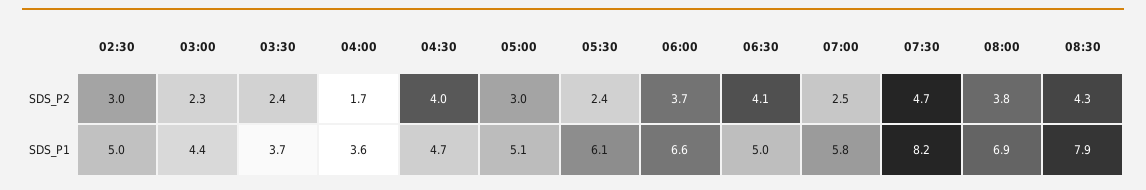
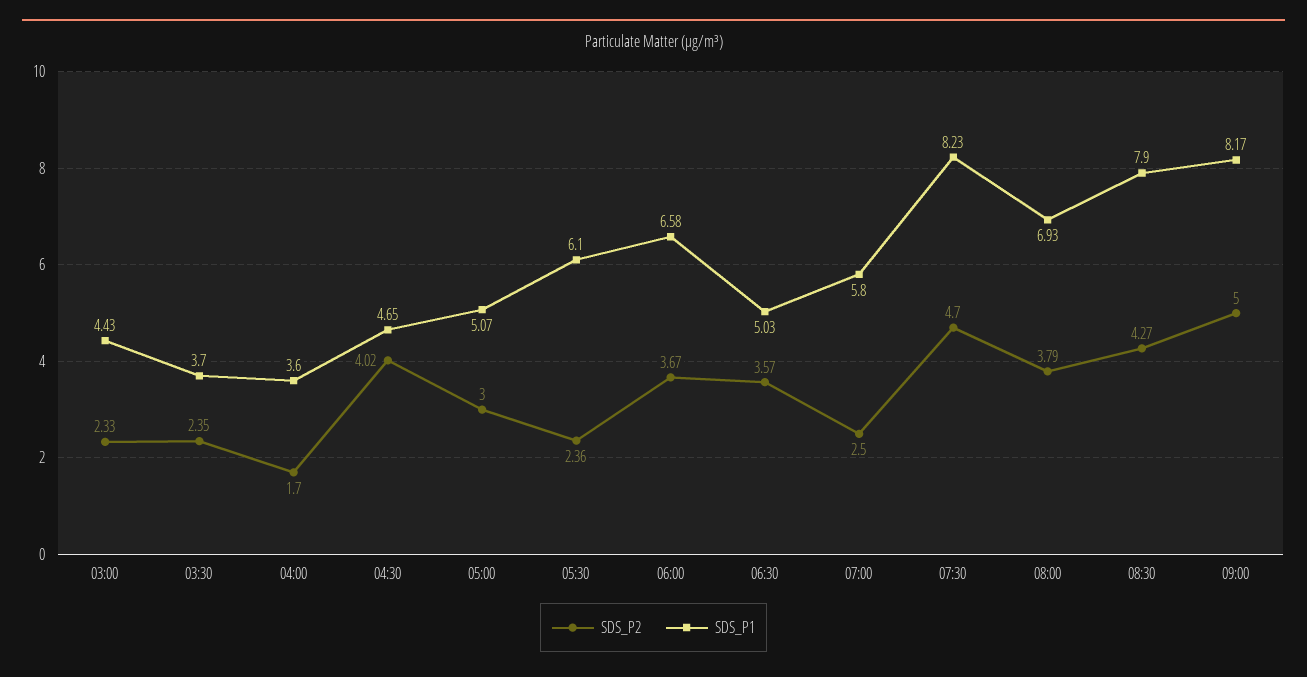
SDS_P2, 02:30: 3 -> none
SDS_P2, 06:30: 4.1 -> 3.57
SDS_P1, 02:30: 5 -> none
SDS_P2, 09:00: none -> 5
SDS_P1, 09:00: none -> 8.17

